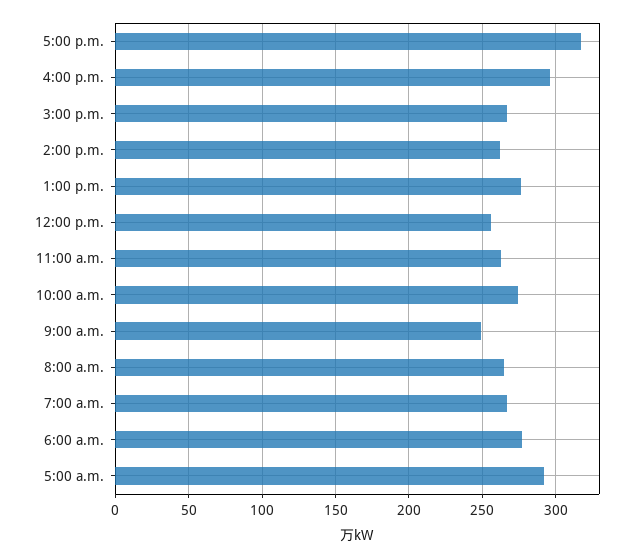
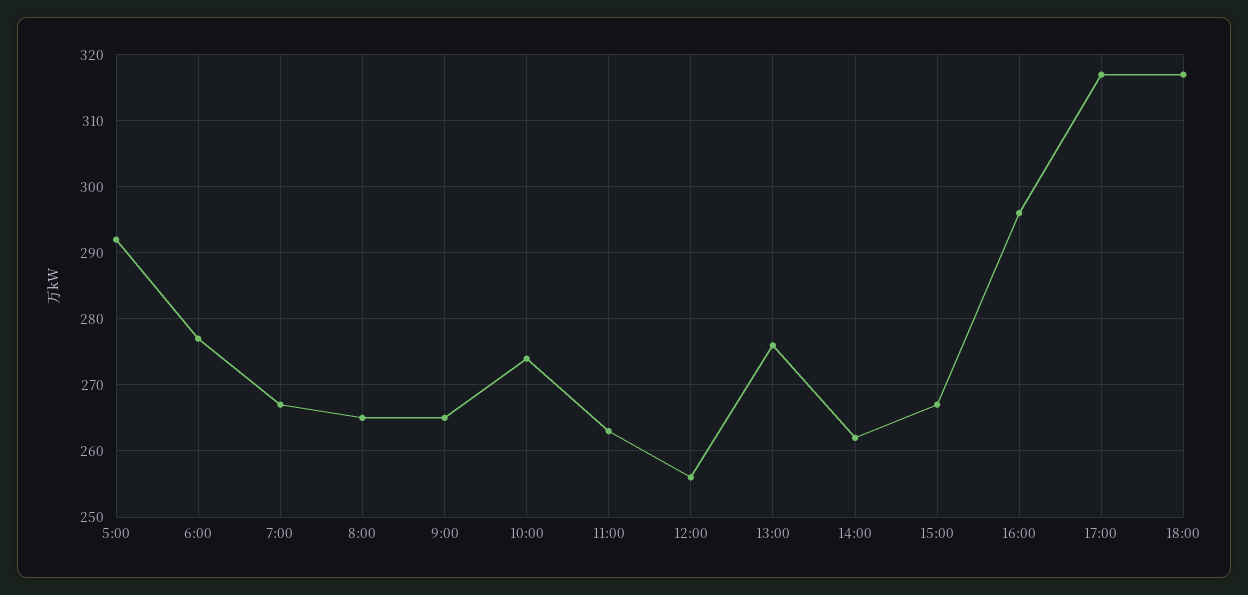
9:00 a.m.: 250 -> 265
18:00: none -> 317

